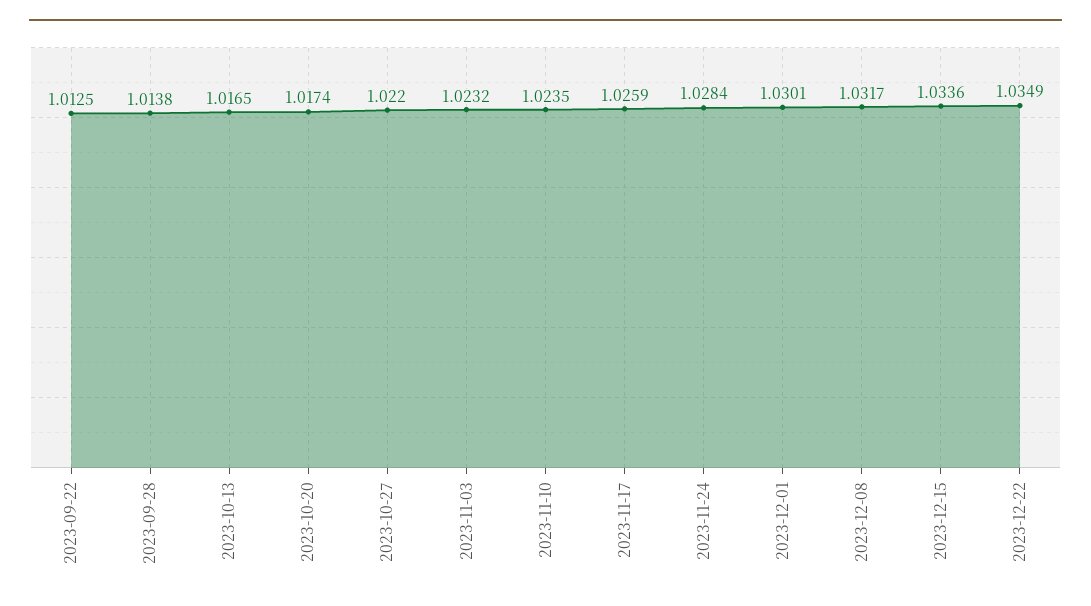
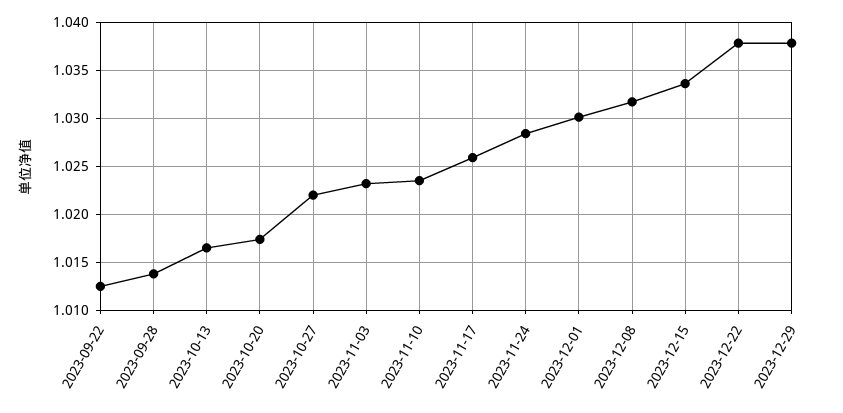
2023-12-22: 1.0349 -> 1.038
2023-12-29: none -> 1.038

